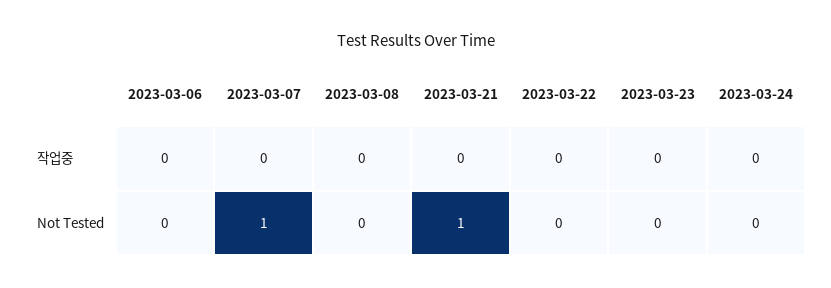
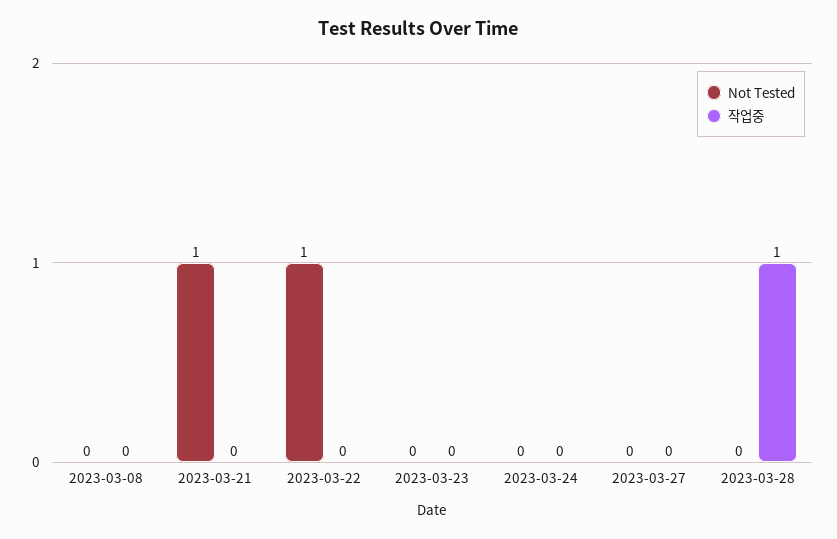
작업중, 2023-03-06: 0 -> none
작업중, 2023-03-07: 0 -> none
Not Tested, 2023-03-06: 0 -> none
Not Tested, 2023-03-07: 1 -> none
Not Tested, 2023-03-22: 0 -> 1
Not Tested, 2023-03-27: none -> 0
작업중, 2023-03-27: none -> 0
Not Tested, 2023-03-28: none -> 0
작업중, 2023-03-28: none -> 1

